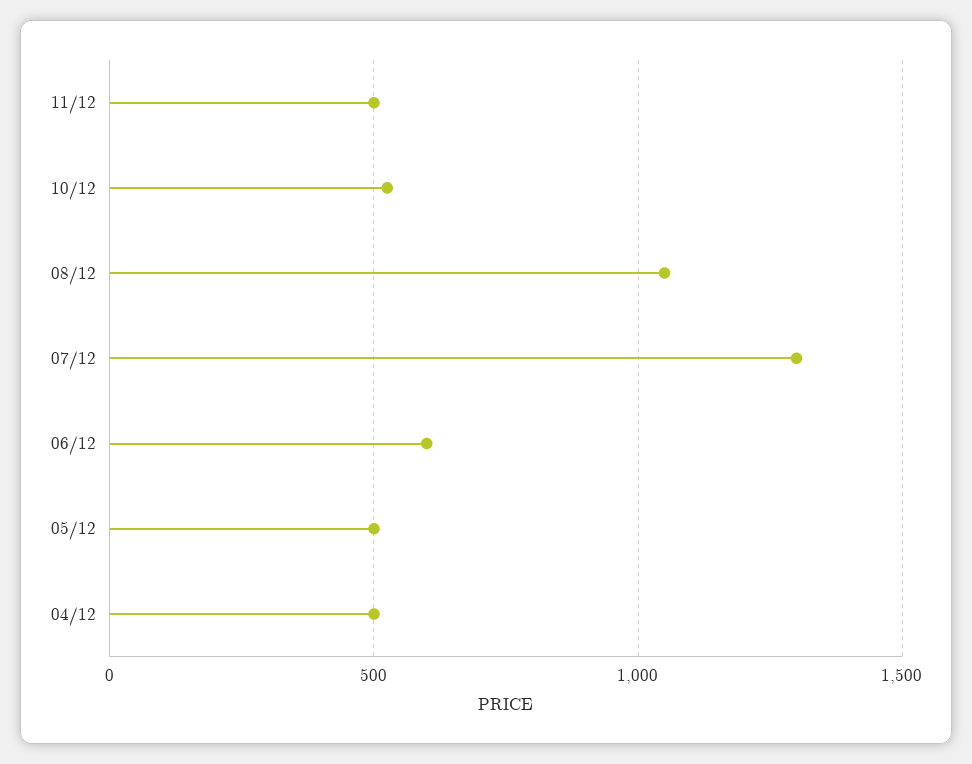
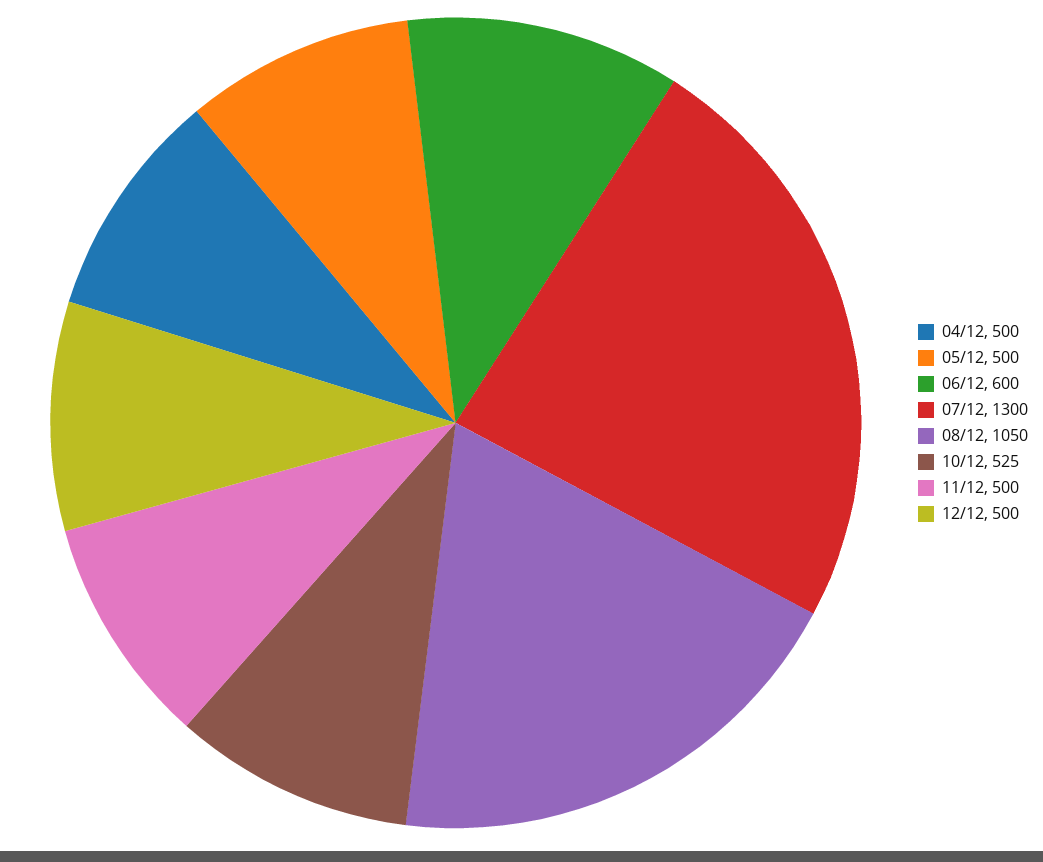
12/12: none -> 500

